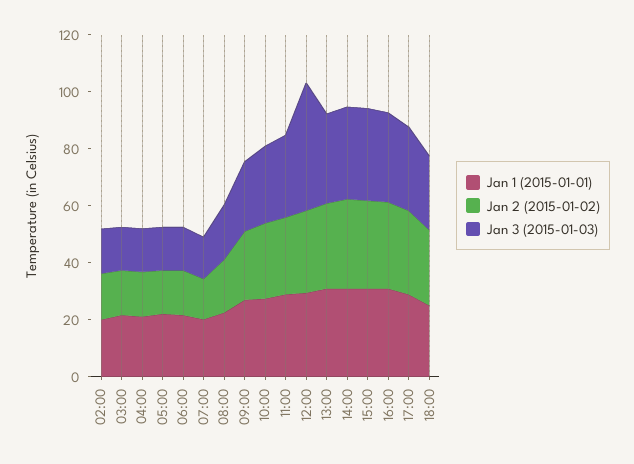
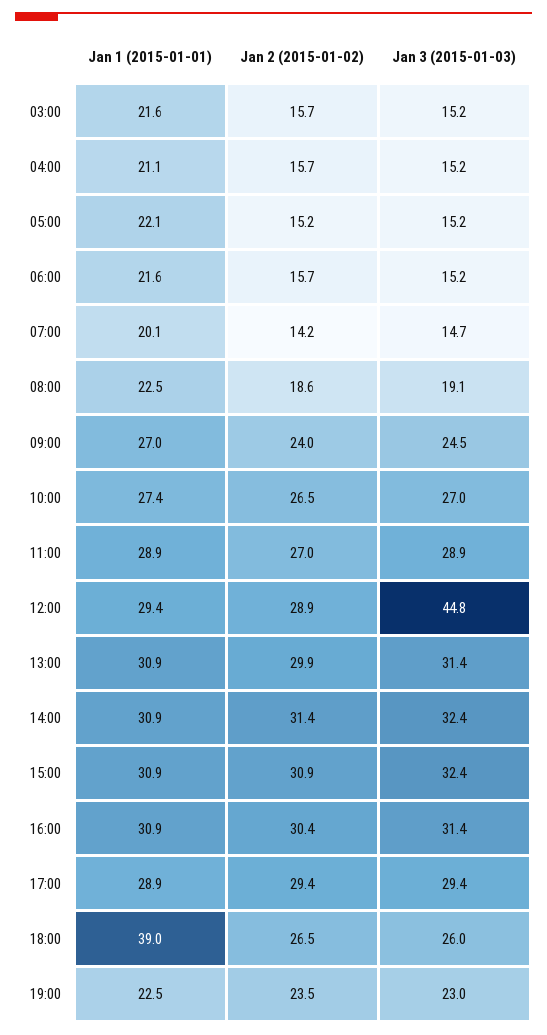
Jan 1 (2015-01-01), 02:00: 20 -> none
Jan 2 (2015-01-02), 02:00: 15 -> none
Jan 3 (2015-01-03), 02:00: 15 -> none
Jan 1 (2015-01-01), 18:00: 25 -> 39
Jan 1 (2015-01-01), 19:00: none -> 22.5
Jan 2 (2015-01-02), 19:00: none -> 23.5
Jan 3 (2015-01-03), 19:00: none -> 23

